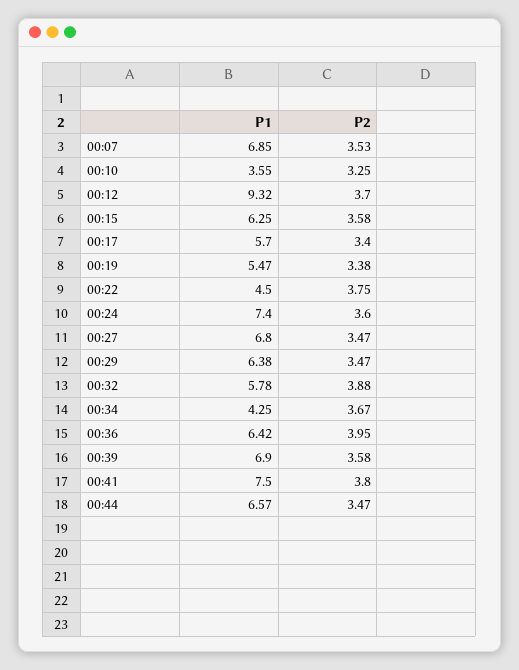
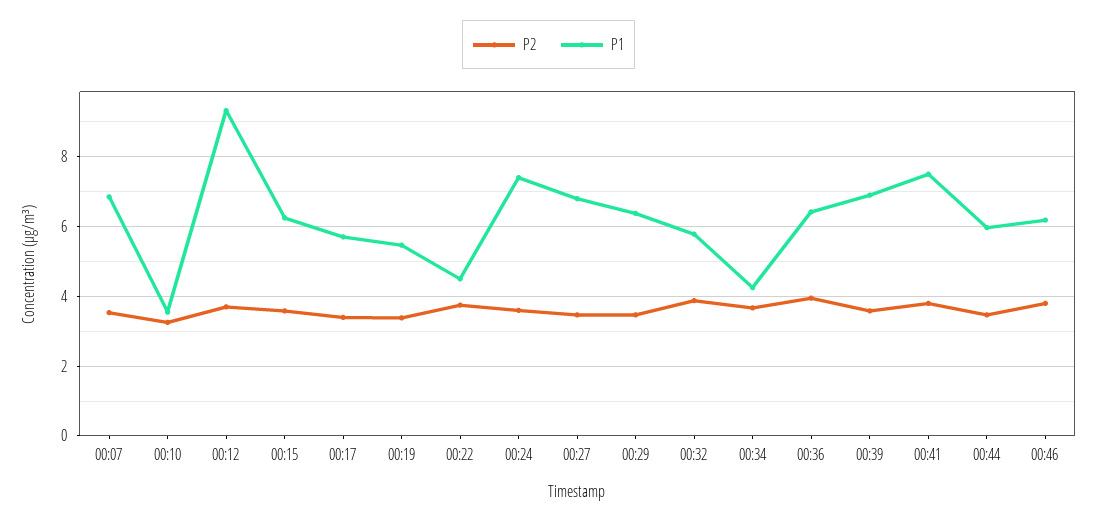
P1, 00:44: 6.57 -> 6
P2, 00:46: none -> 3.8
P1, 00:46: none -> 6.2

